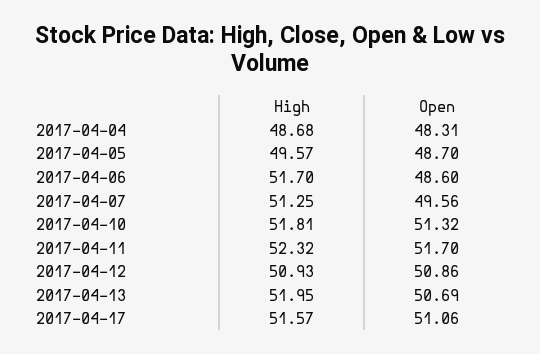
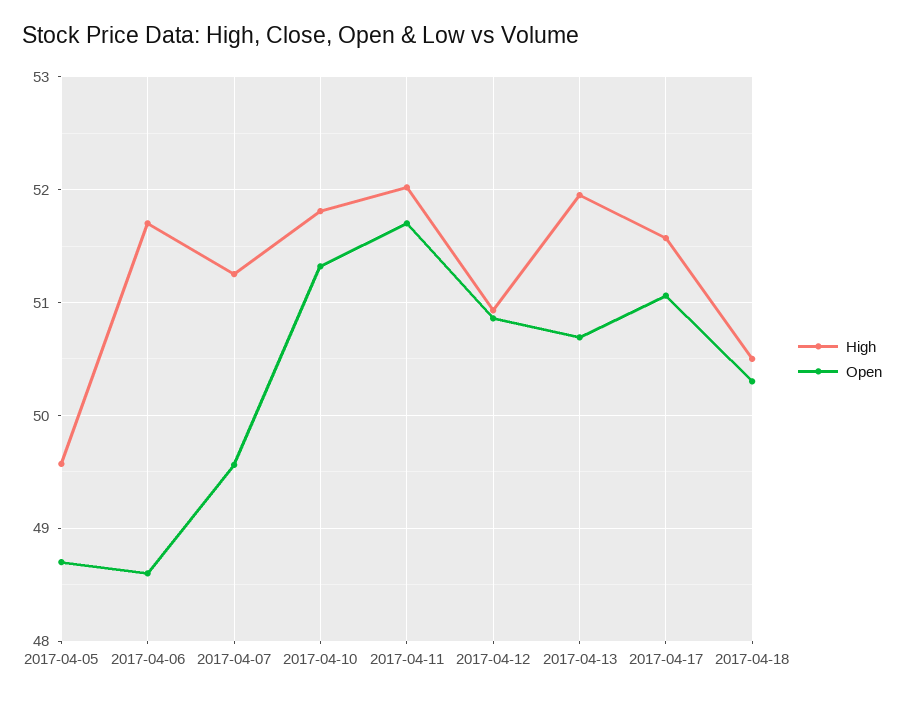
High, 2017-04-04: 48.68 -> none
Open, 2017-04-04: 48.31 -> none
High, 2017-04-11: 52.32 -> 52
High, 2017-04-18: none -> 50.5
Open, 2017-04-18: none -> 50.3

